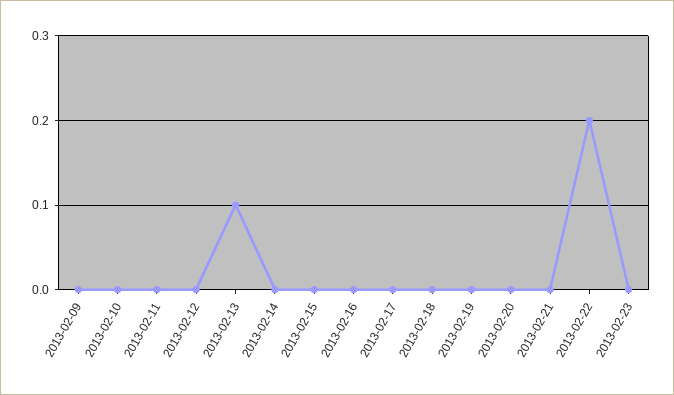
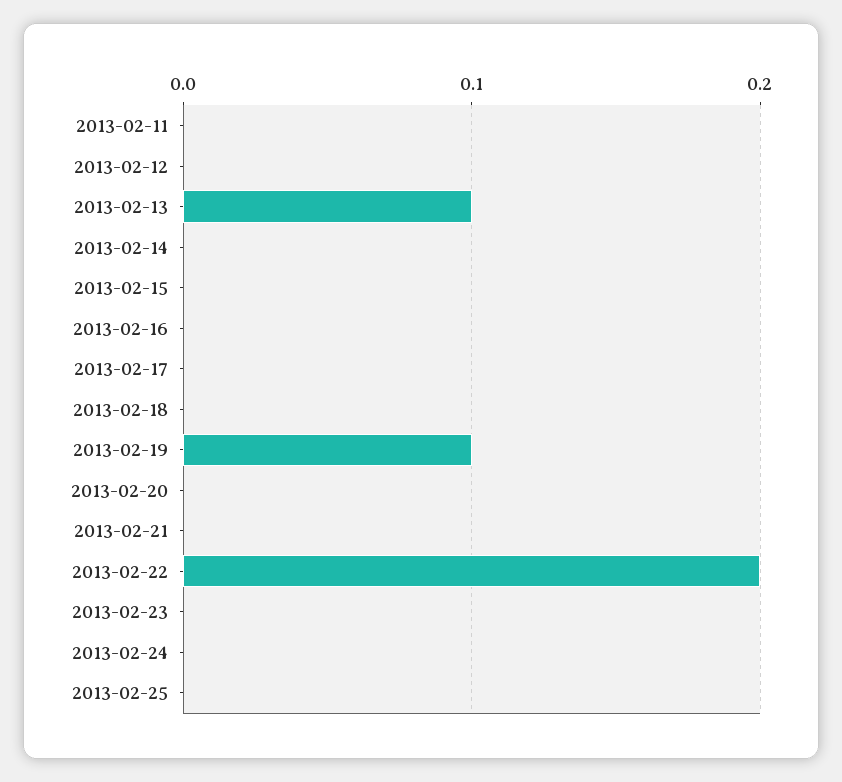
2013-02-09: 0 -> none
2013-02-10: 0 -> none
2013-02-19: 0 -> 0.1
2013-02-24: none -> 0
2013-02-25: none -> 0

